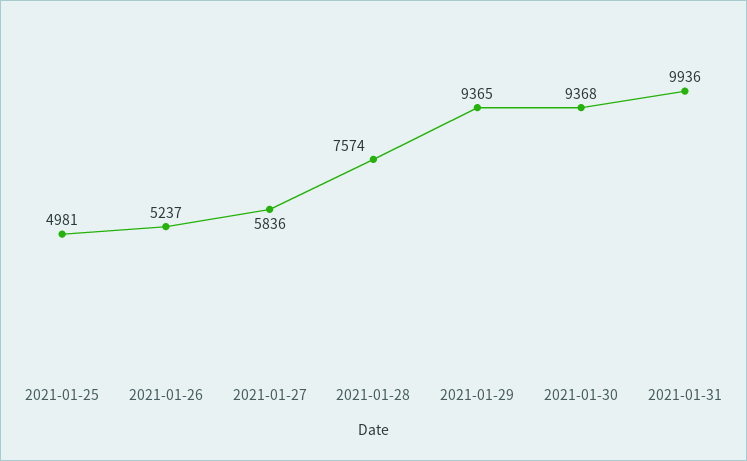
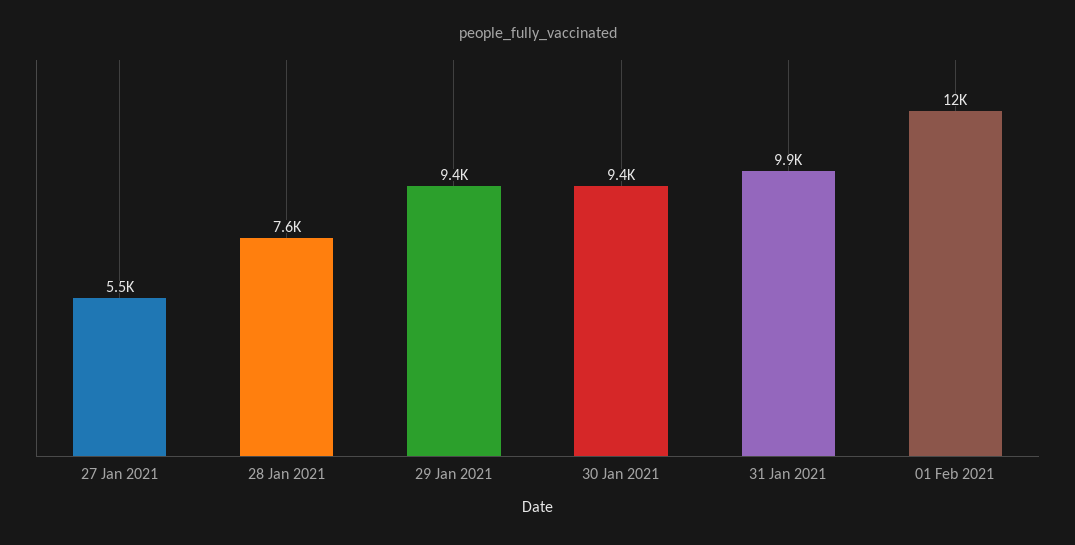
2021-01-25: 4981 -> none
2021-01-26: 5237 -> none
2021-01-27: 5836 -> 5500
01 Feb 2021: none -> 12000

